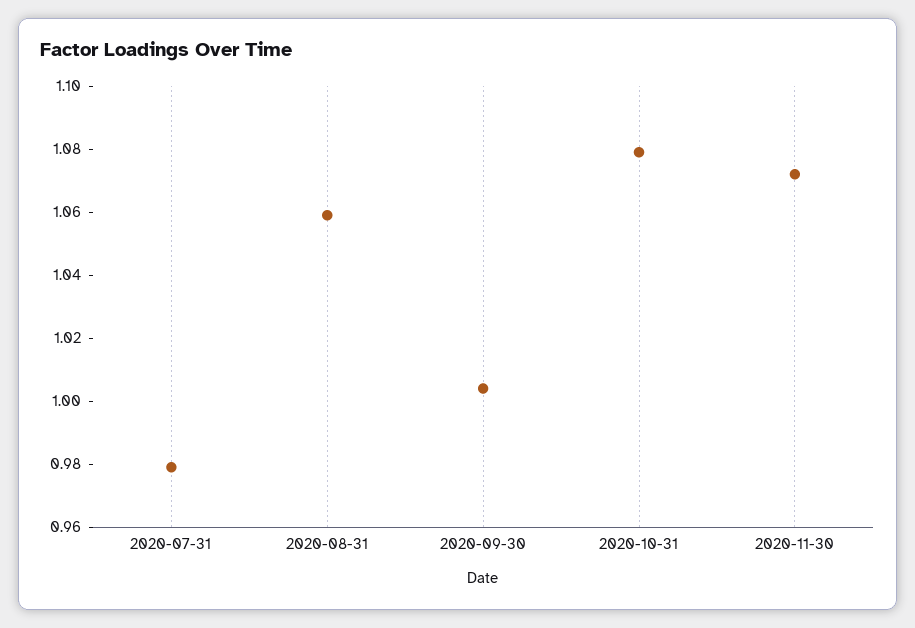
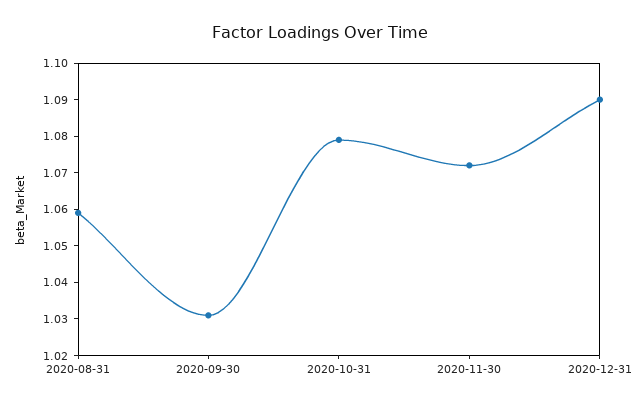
2020-07-31: 0.98 -> none
2020-09-30: 1.005 -> 1.03
2020-12-31: none -> 1.09

